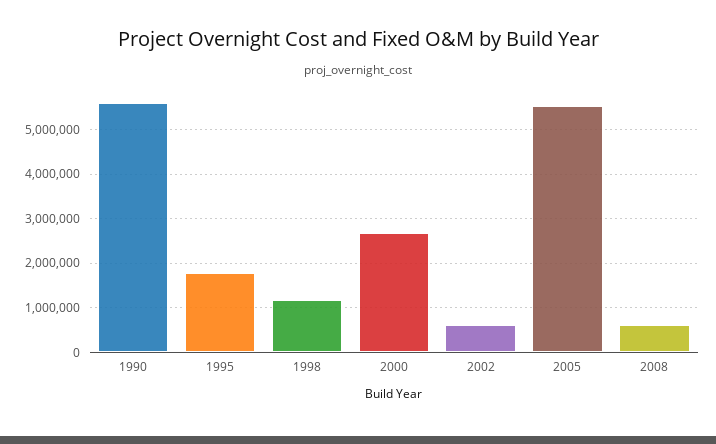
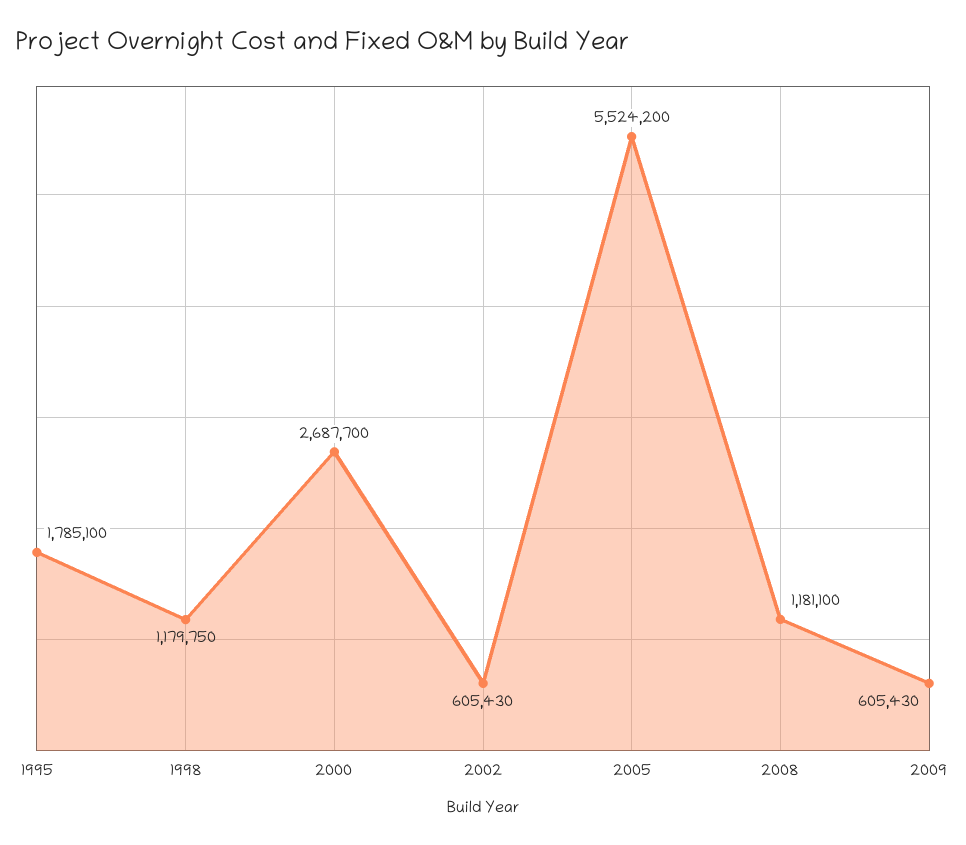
1990: 5600000 -> none
2008: 600000 -> 1181100
2009: none -> 605430

